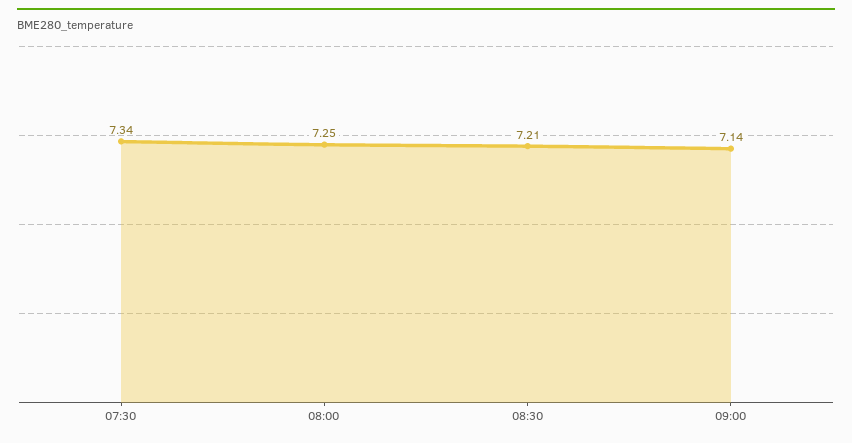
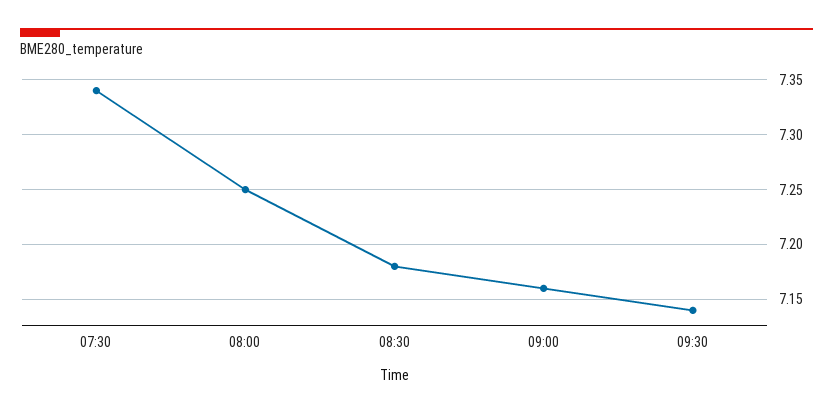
08:30: 7.21 -> 7.18
09:00: 7.14 -> 7.16
09:30: none -> 7.14

